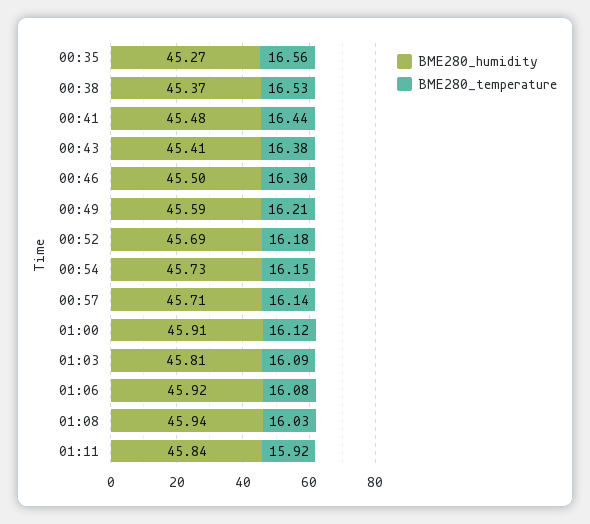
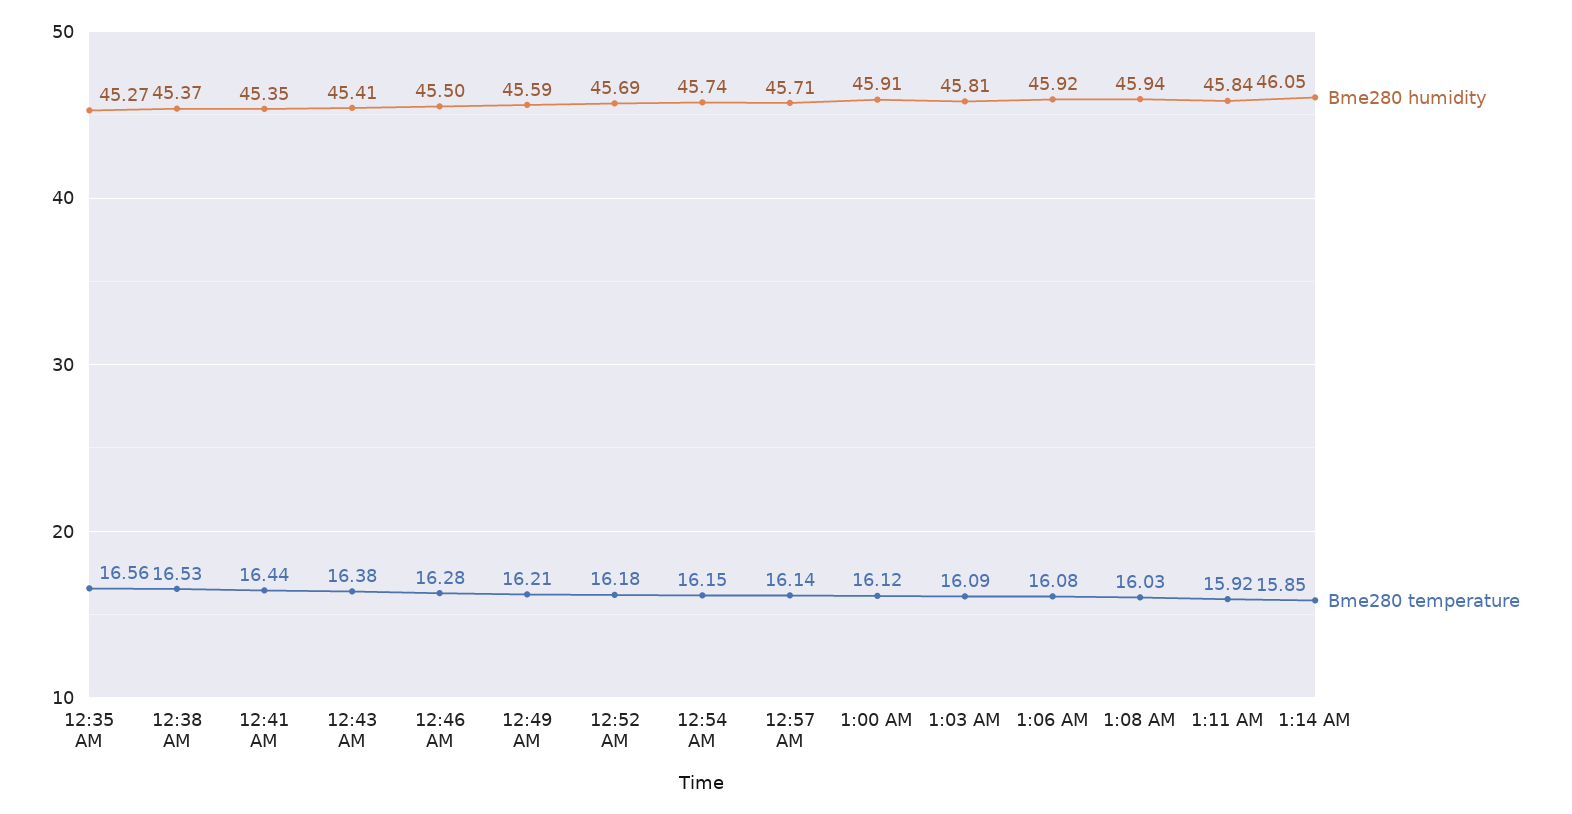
BME280_humidity, 00:41: 45.48 -> 45.35
BME280_temperature, 00:46: 16.3 -> 16.28
BME280_humidity, 00:54: 45.73 -> 45.74
BME280_humidity, 1:14 AM: none -> 46.05
BME280_temperature, 1:14 AM: none -> 15.85

